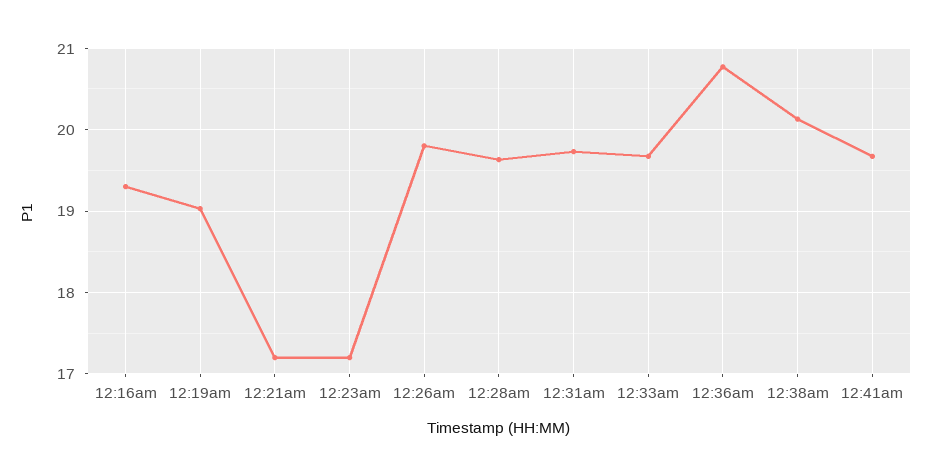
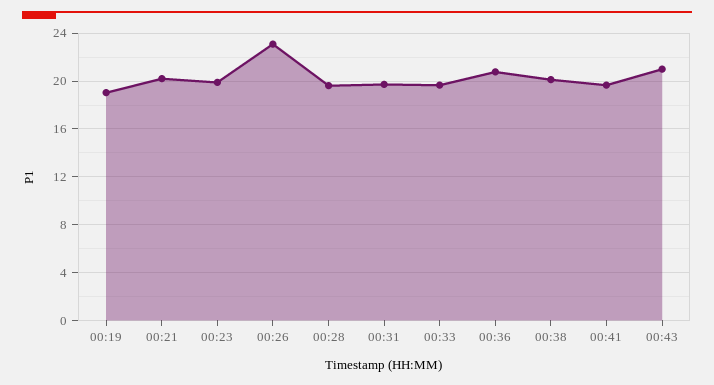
12:16am: 19.3 -> none
12:21am: 17.2 -> 20
12:23am: 17.2 -> 20
12:26am: 19.8 -> 23
00:43: none -> 21

